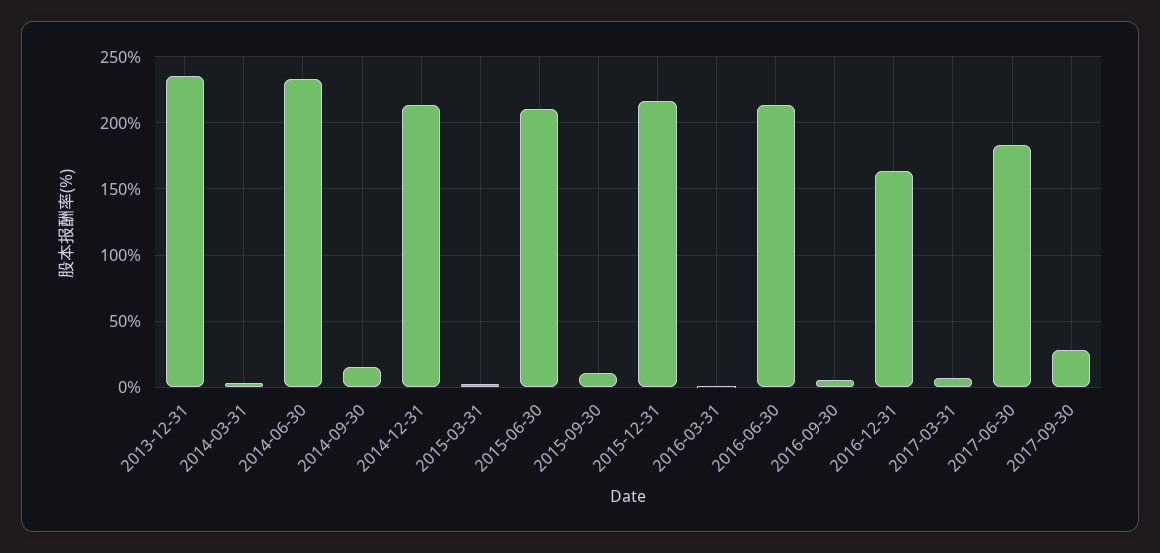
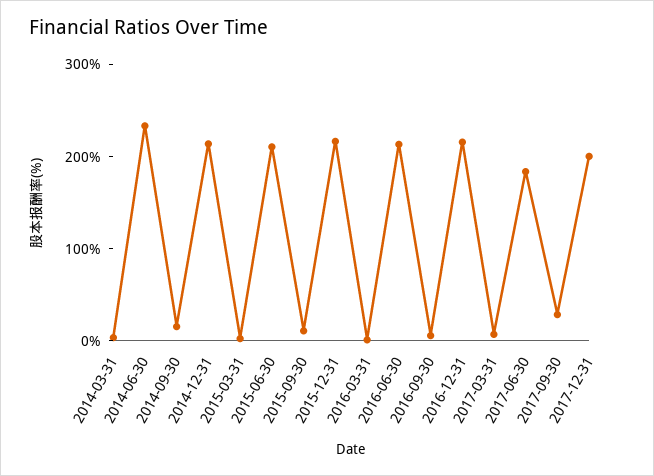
2013-12-31: 235 -> none
2016-12-31: 165 -> 220
2017-12-31: none -> 200

